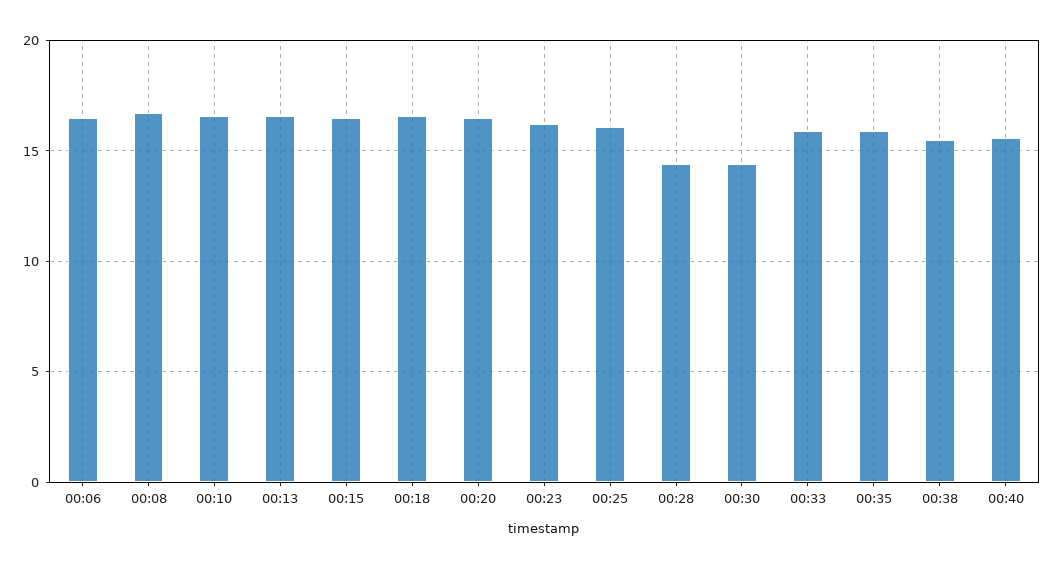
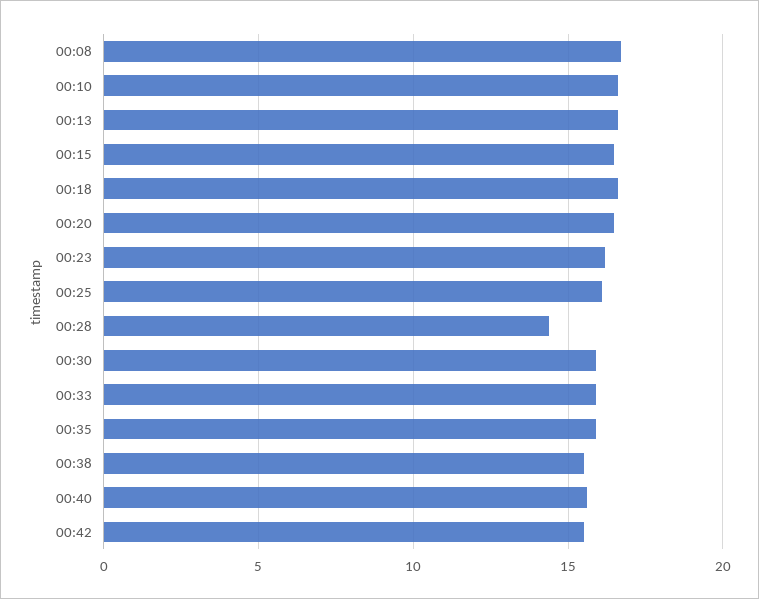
00:06: 16.5 -> none
00:30: 14.5 -> 16
00:42: none -> 15.5

